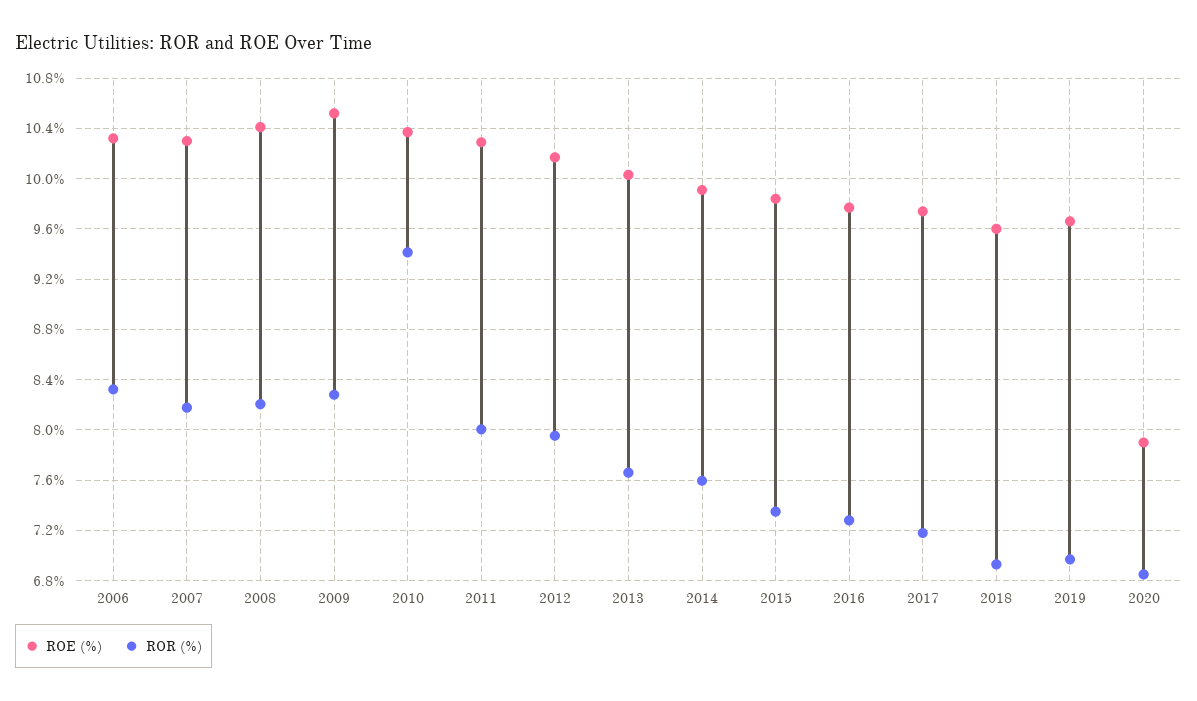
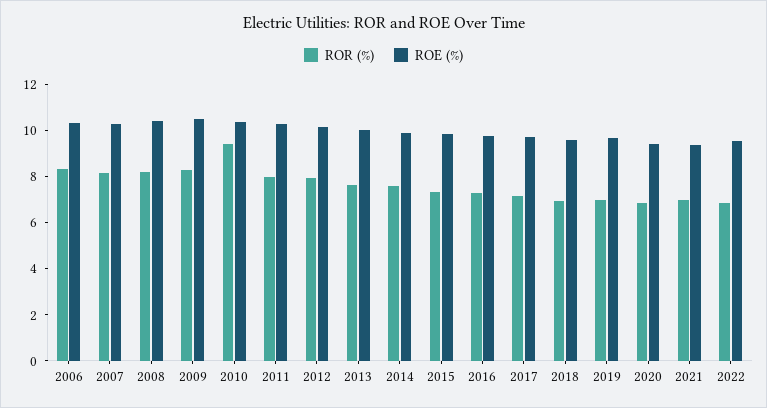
ROE (%), 2020: 7.9 -> 9.5
ROR (%), 2021: none -> 7
ROE (%), 2021: none -> 9.5
ROR (%), 2022: none -> 7
ROE (%), 2022: none -> 9.5

